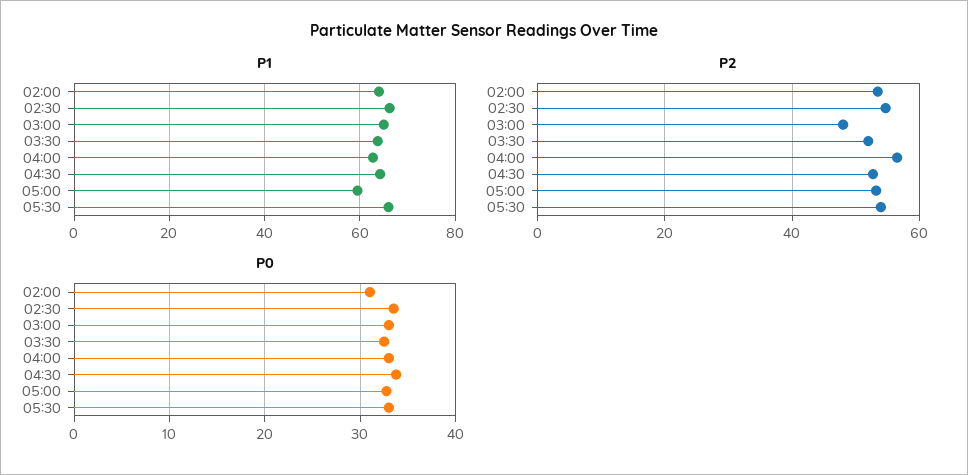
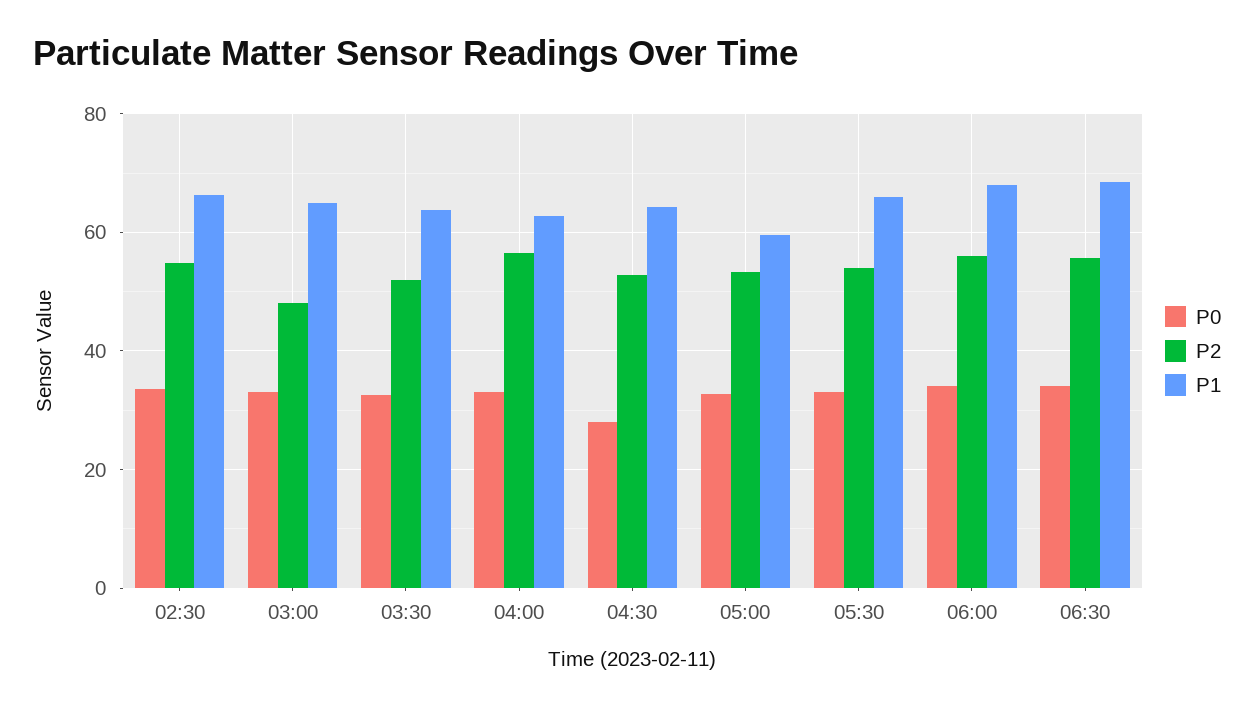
P1, 02:00: 64 -> none
P2, 02:00: 54 -> none
P0, 02:00: 31 -> none
P0, 04:30: 34 -> 28
P0, 06:00: none -> 34
P2, 06:00: none -> 56
P1, 06:00: none -> 68
P0, 06:30: none -> 34
P2, 06:30: none -> 56
P1, 06:30: none -> 68

